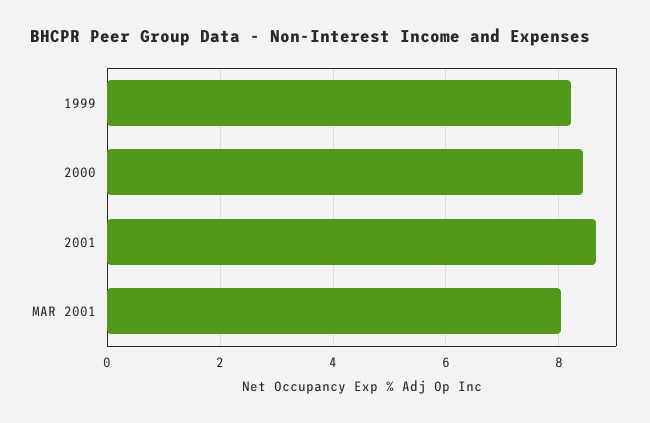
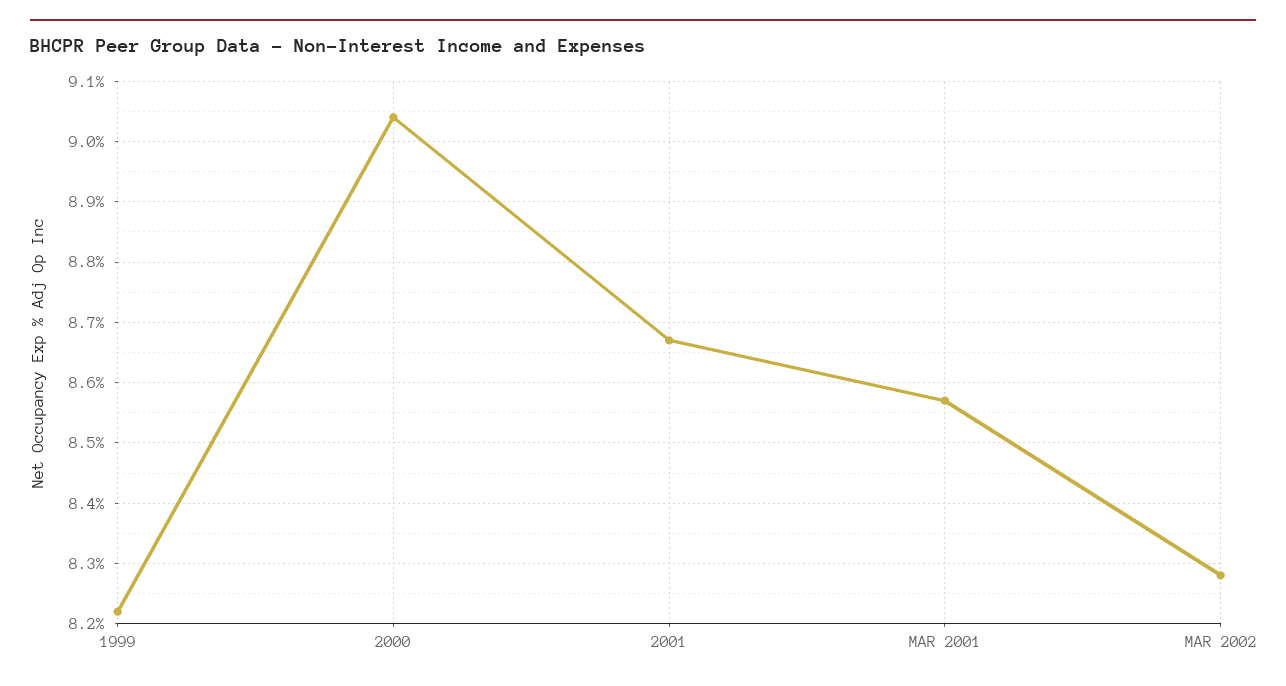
2000: 8.4 -> 9.04
MAR 2001: 8 -> 8.57
MAR 2002: none -> 8.28

